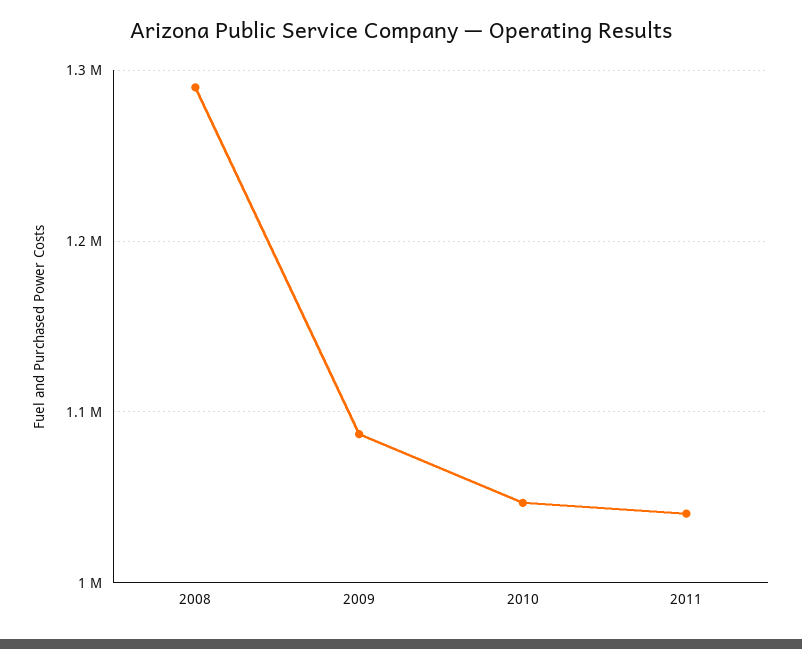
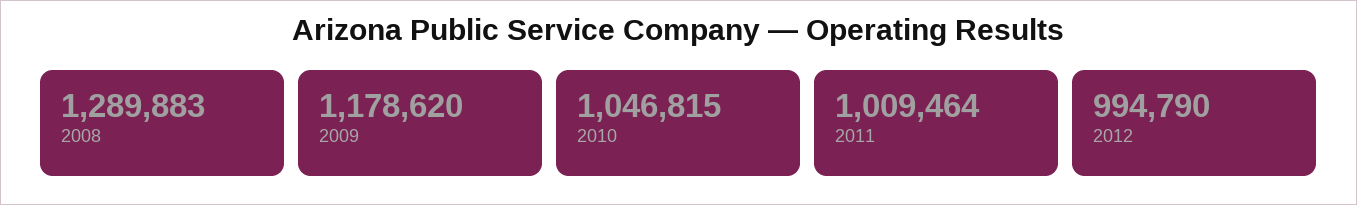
2009: 1090000 -> 1178620
2011: 1040000 -> 1009464
2012: none -> 994790

